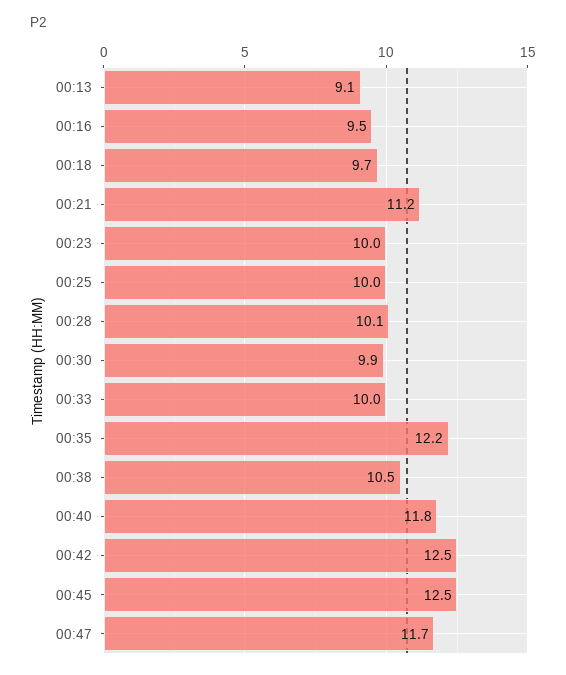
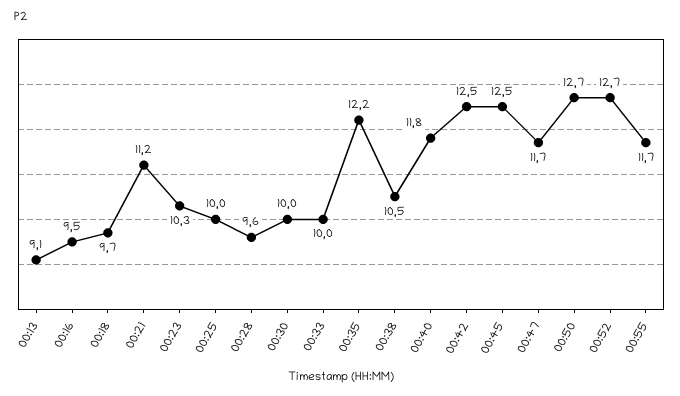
00:23: 10 -> 10.3
00:28: 10.1 -> 9.6
00:30: 9.9 -> 10
00:50: none -> 12.7
00:52: none -> 12.7
00:55: none -> 11.7

